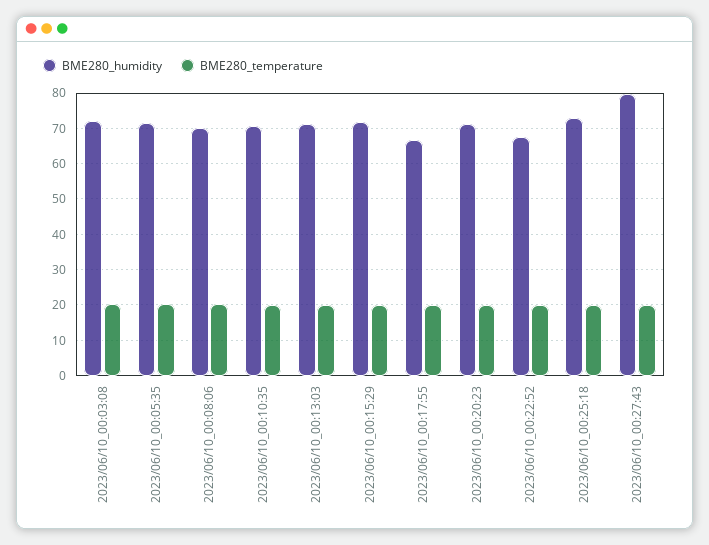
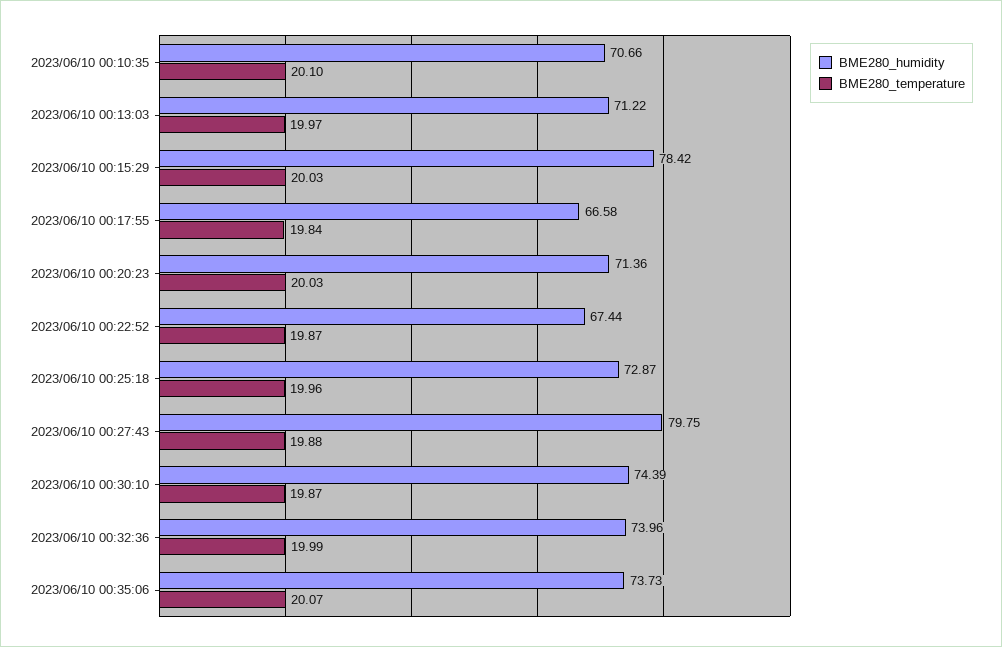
BME280_humidity, 2023/06/10_00:03:08: 72 -> none
BME280_temperature, 2023/06/10_00:03:08: 20 -> none
BME280_humidity, 2023/06/10_00:05:35: 72 -> none
BME280_temperature, 2023/06/10_00:05:35: 20 -> none
BME280_humidity, 2023/06/10_00:08:06: 70 -> none
BME280_temperature, 2023/06/10_00:08:06: 20 -> none
BME280_humidity, 2023/06/10_00:15:29: 72 -> 78.42
BME280_humidity, 2023/06/10 00:30:10: none -> 74.39
BME280_temperature, 2023/06/10 00:30:10: none -> 19.87
BME280_humidity, 2023/06/10 00:32:36: none -> 73.96
BME280_temperature, 2023/06/10 00:32:36: none -> 19.99
BME280_humidity, 2023/06/10 00:35:06: none -> 73.73
BME280_temperature, 2023/06/10 00:35:06: none -> 20.07

